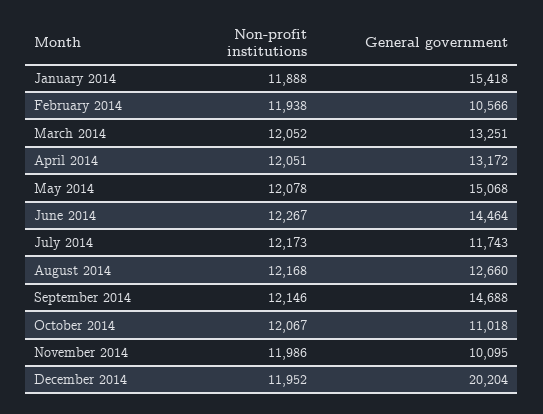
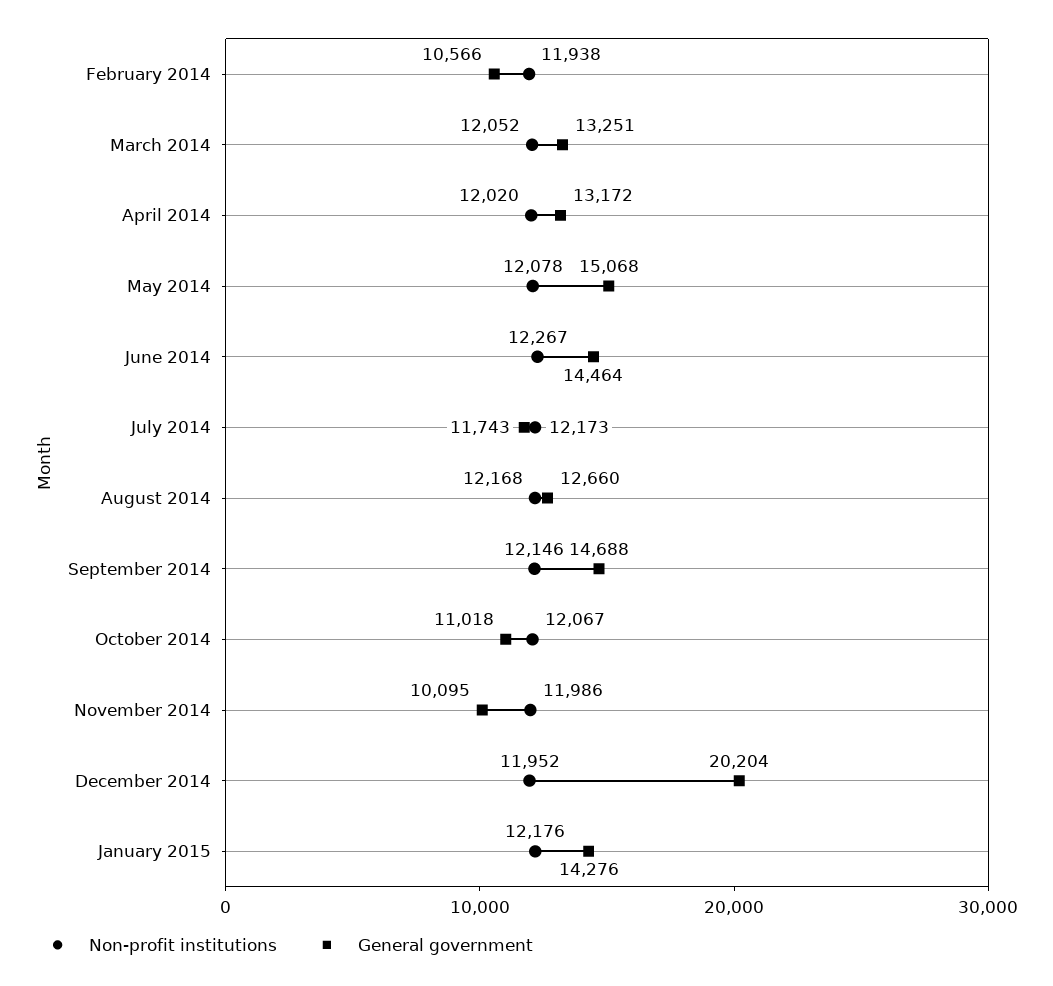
Non-profit institutions, January 2014: 11888 -> none
General government, January 2014: 15418 -> none
Non-profit institutions, April 2014: 12051 -> 12020
Non-profit institutions, January 2015: none -> 12176
General government, January 2015: none -> 14276

